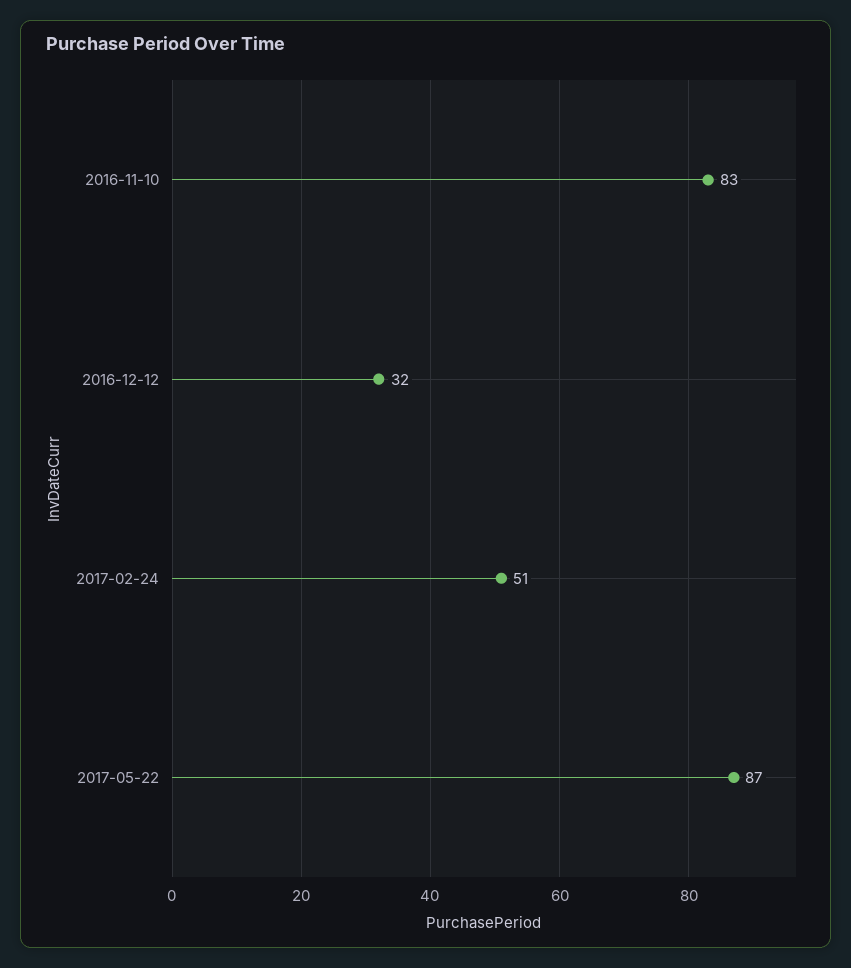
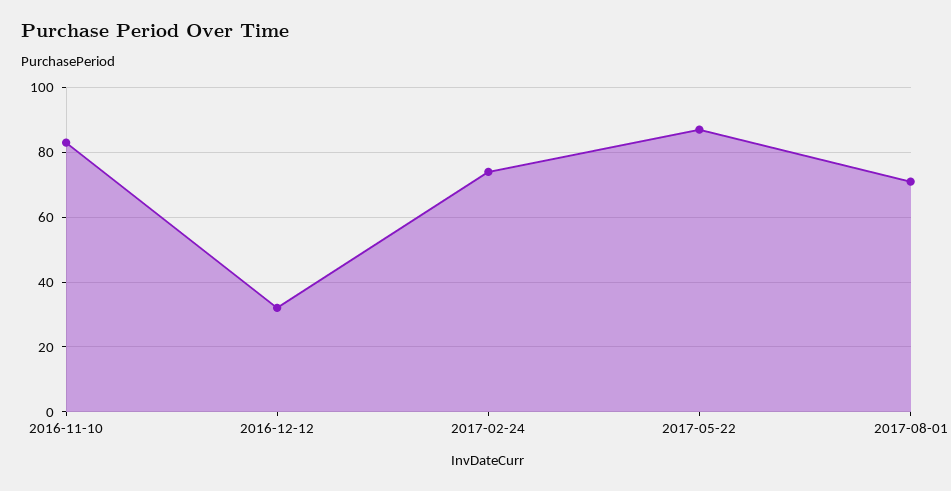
2017-02-24: 51 -> 75
2017-08-01: none -> 70

